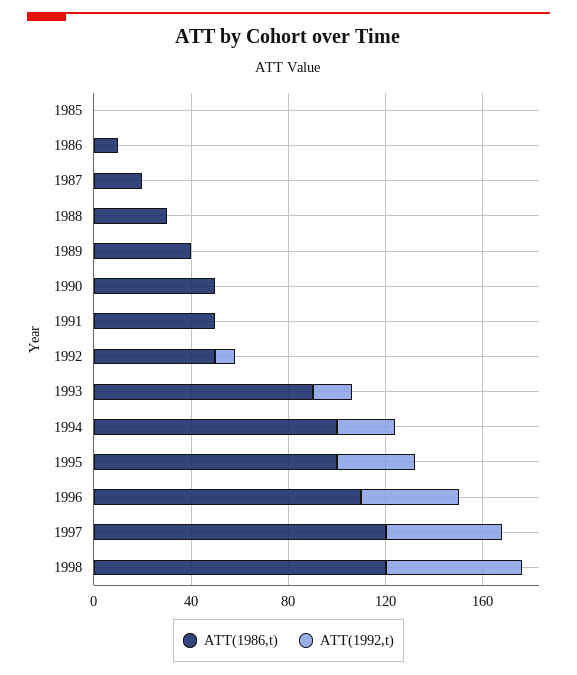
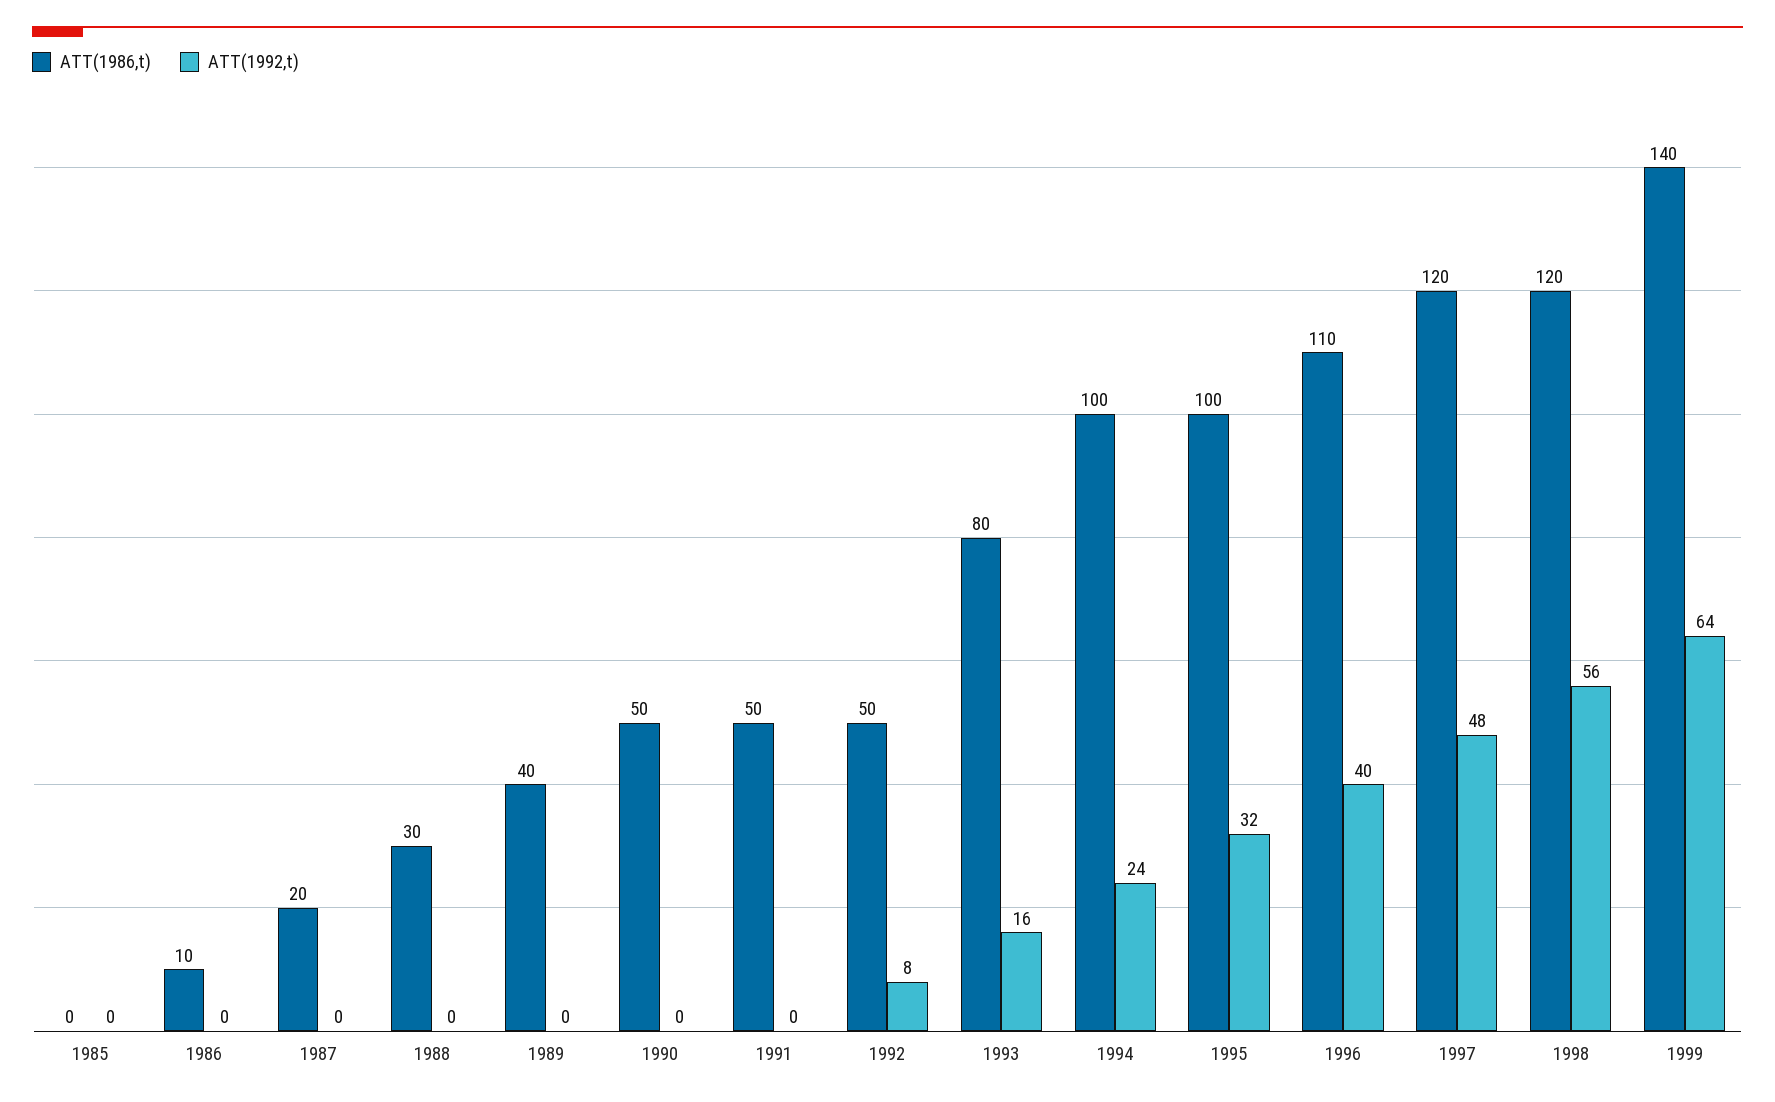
ATT(1986,t), 1993: 90 -> 80
ATT(1986,t), 1999: none -> 140
ATT(1992,t), 1999: none -> 64

